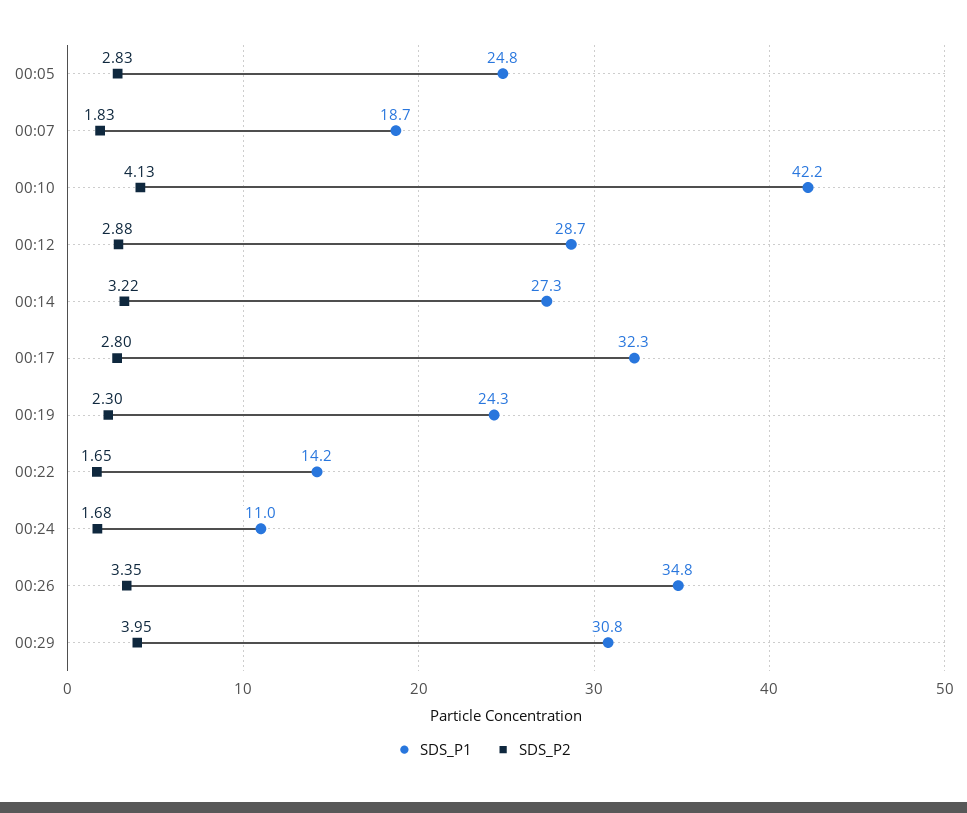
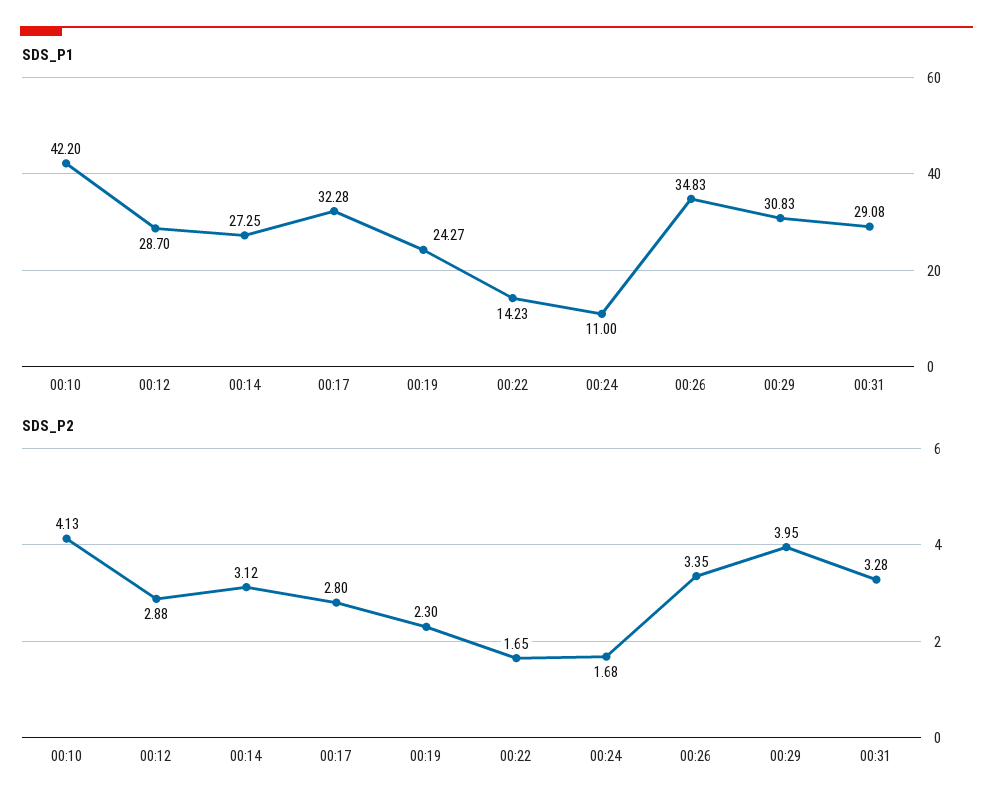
SDS_P1, 00:05: 24.8 -> none
SDS_P2, 00:05: 2.83 -> none
SDS_P1, 00:07: 18.7 -> none
SDS_P2, 00:07: 1.83 -> none
SDS_P2, 00:14: 3.22 -> 3.12
SDS_P1, 00:31: none -> 29.08
SDS_P2, 00:31: none -> 3.28

